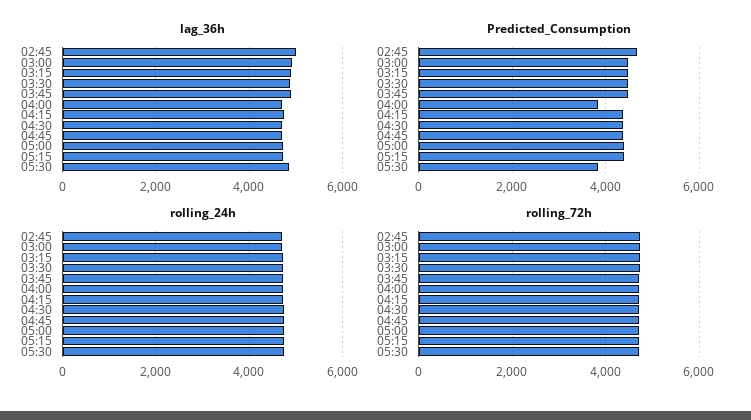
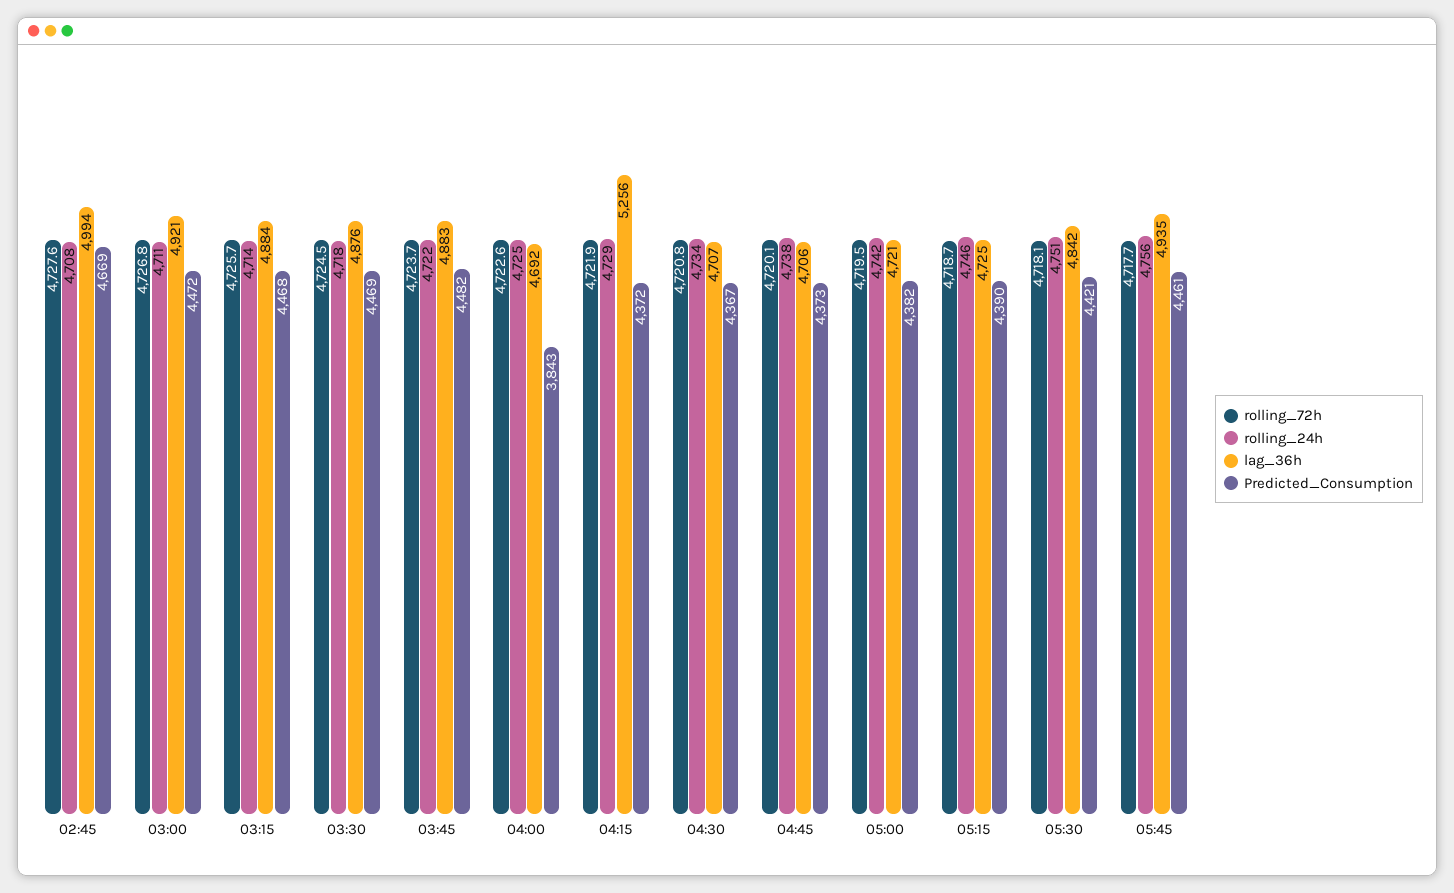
lag_36h, 04:15: 4800 -> 5256
Predicted_Consumption, 05:30: 3800 -> 4421
rolling_72h, 05:45: none -> 4717.7
rolling_24h, 05:45: none -> 4756
lag_36h, 05:45: none -> 4935
Predicted_Consumption, 05:45: none -> 4461

